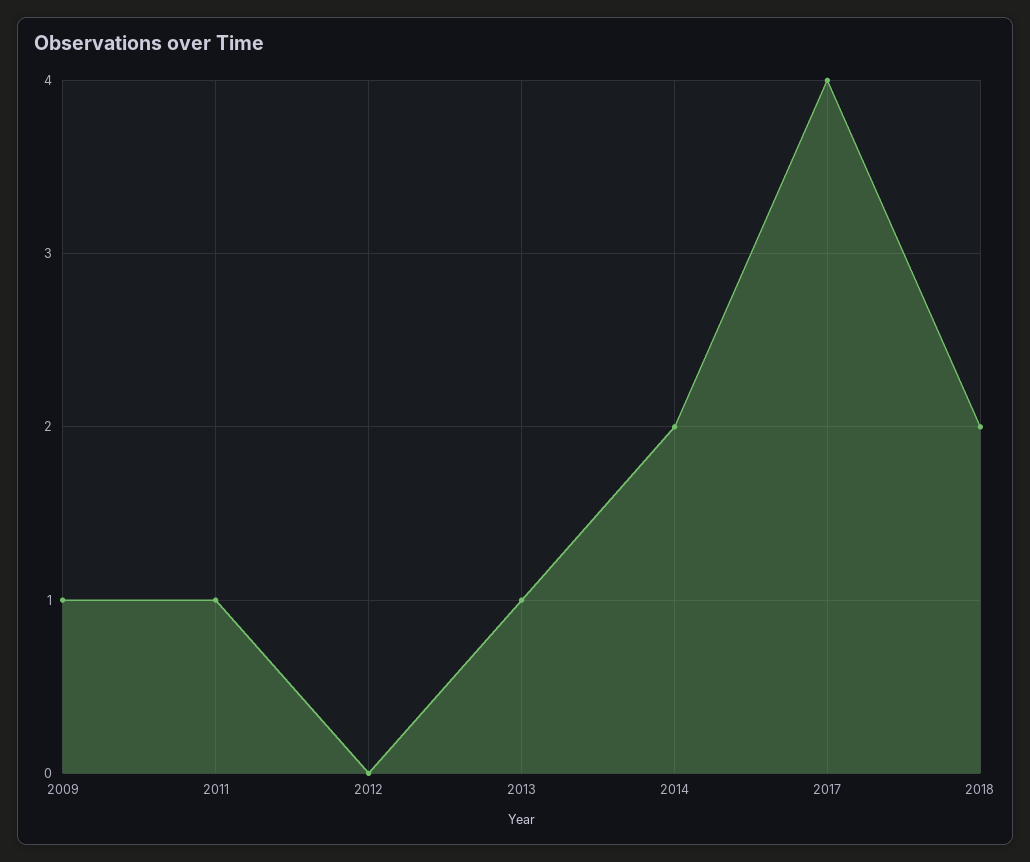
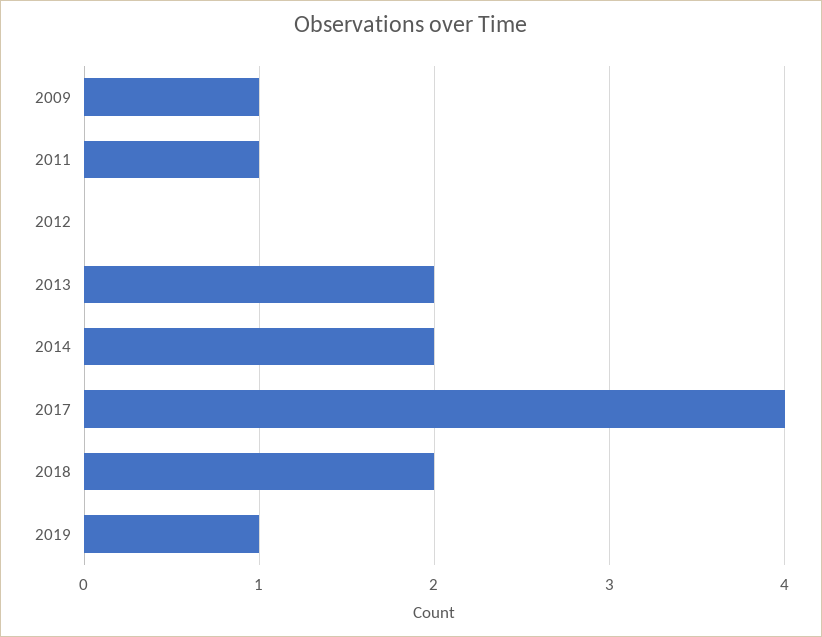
2013: 1 -> 2
2019: none -> 1

